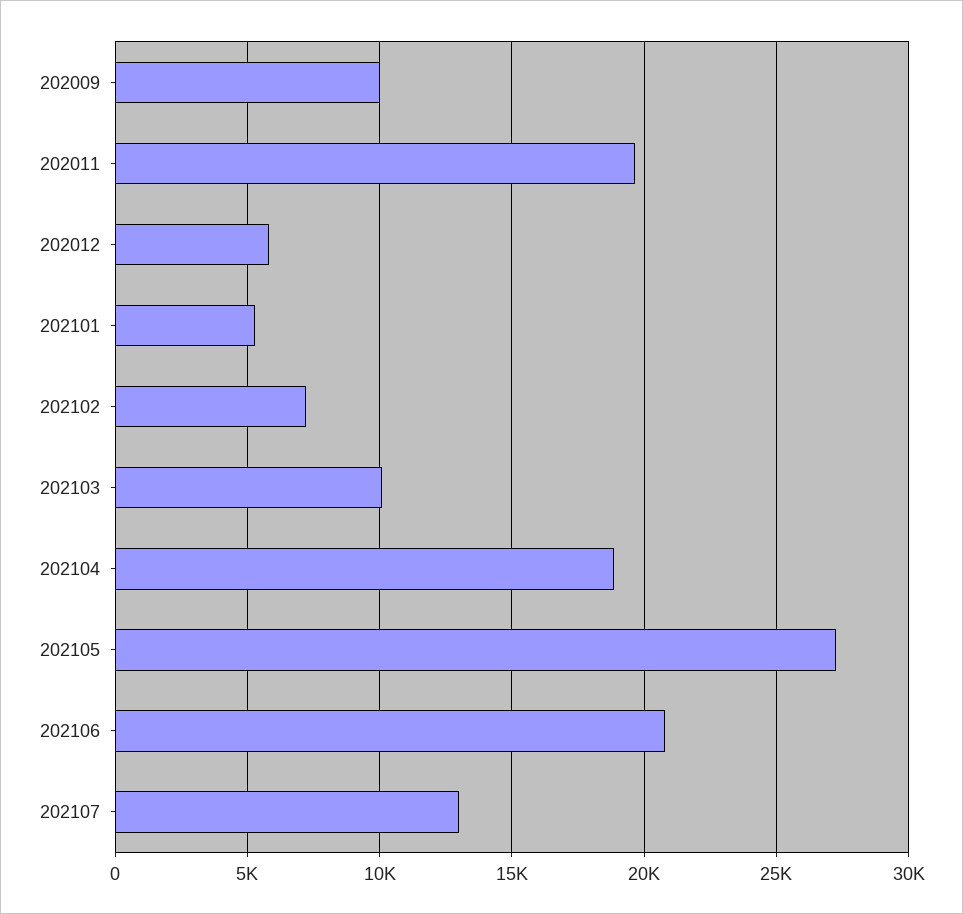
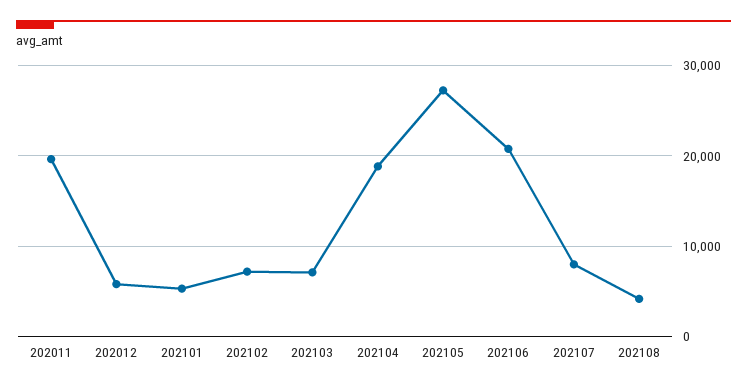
202009: 10000 -> none
202103: 10000 -> 7000
202107: 13000 -> 8000
202108: none -> 4000

